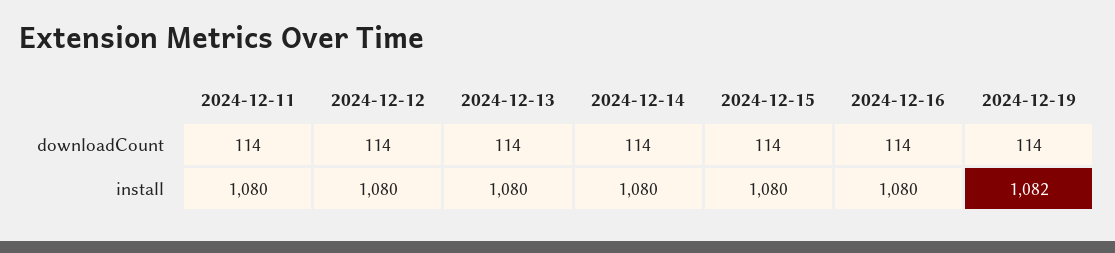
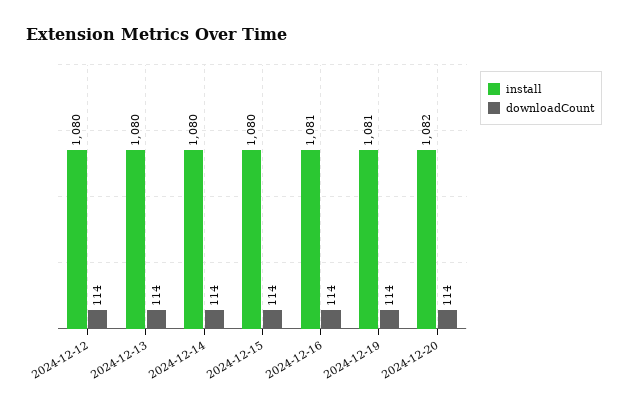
downloadCount, 2024-12-11: 114 -> none
install, 2024-12-11: 1080 -> none
install, 2024-12-16: 1080 -> 1081
install, 2024-12-19: 1082 -> 1081
install, 2024-12-20: none -> 1082
downloadCount, 2024-12-20: none -> 114

